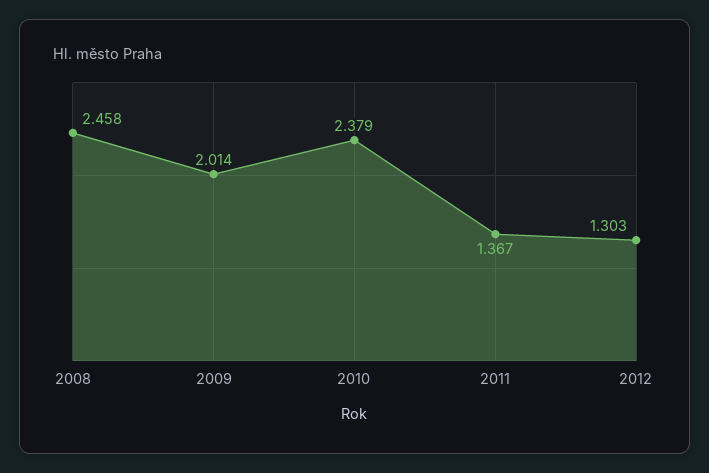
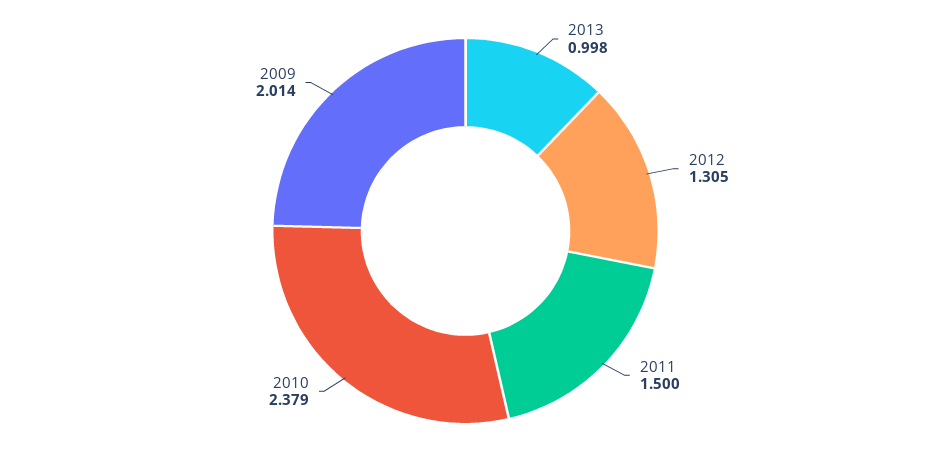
2008: 2.458 -> none
2011: 1.367 -> 1.5
2012: 1.303 -> 1.305
2013: none -> 0.998

